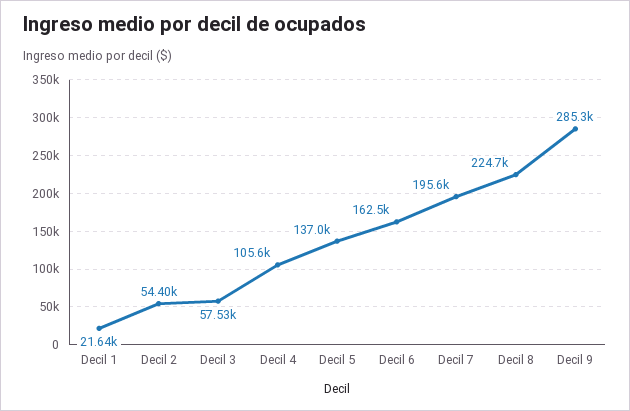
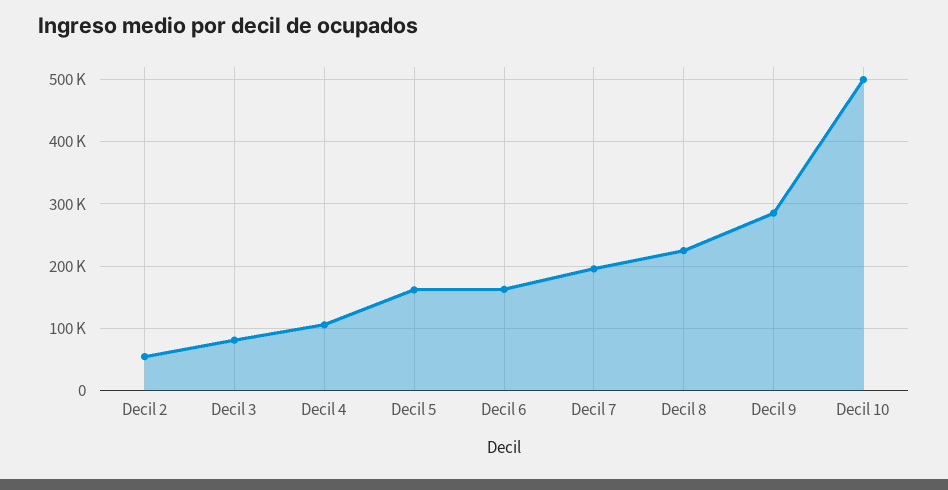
Decil 1: 21640 -> none
Decil 3: 57530 -> 80000
Decil 5: 137000 -> 160000
Decil 10: none -> 500000

